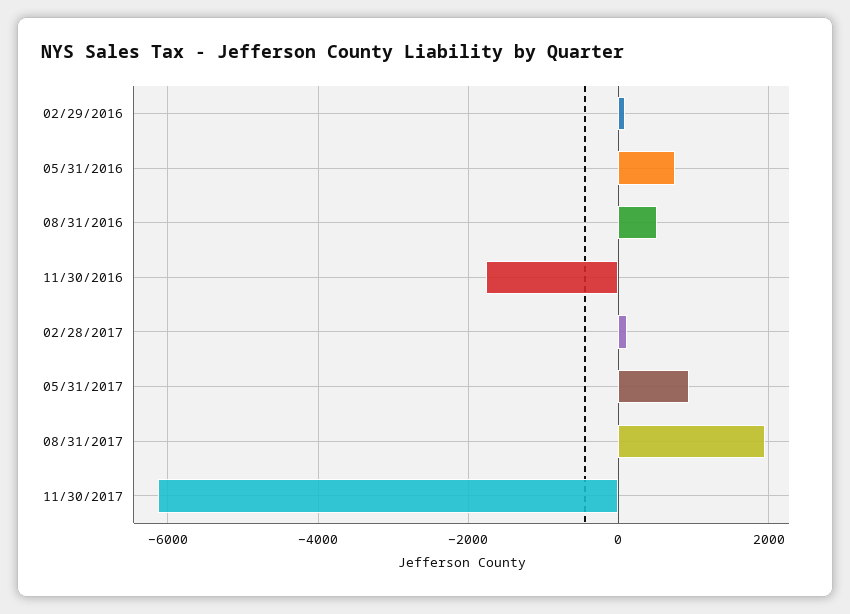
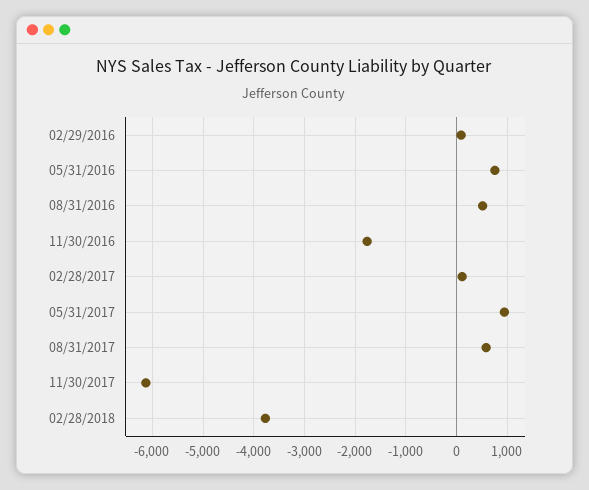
08/31/2017: 2000 -> 600
02/28/2018: none -> -3800

